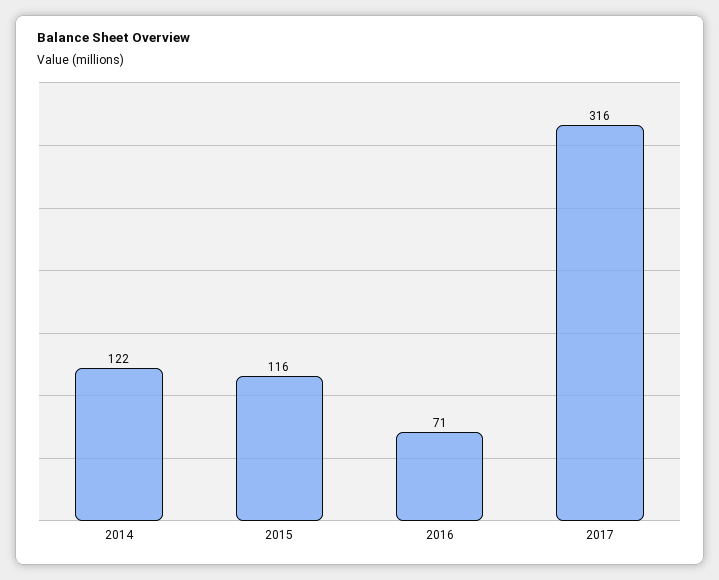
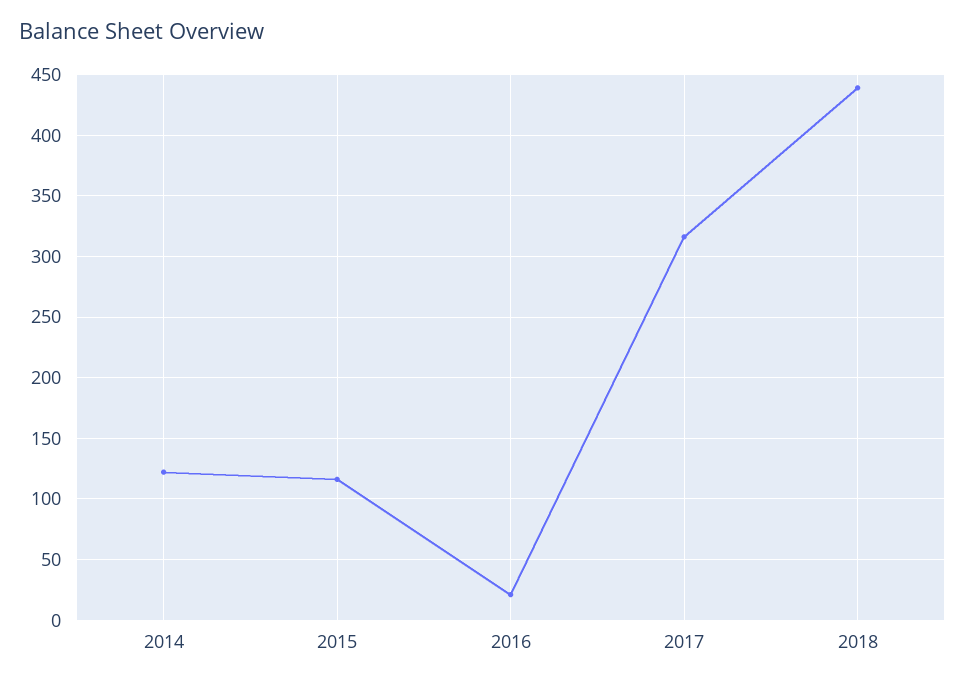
2016: 71 -> 20
2018: none -> 440

